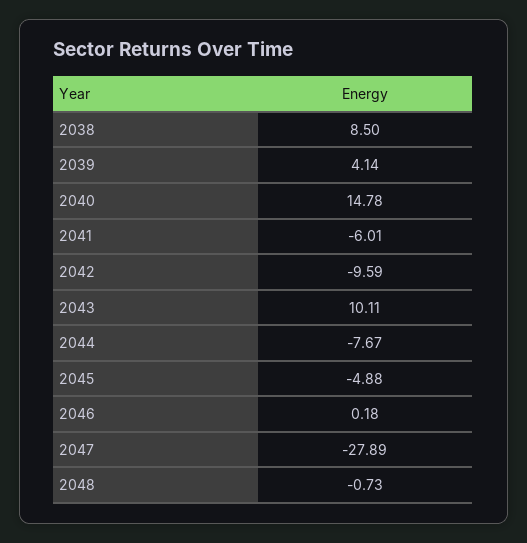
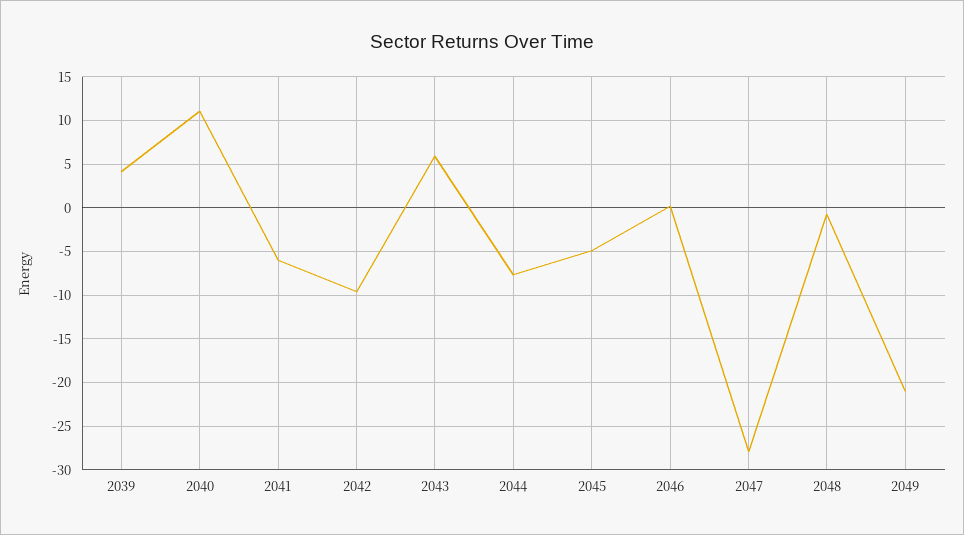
2038: 8.5 -> none
2040: 14.78 -> 11
2043: 10.11 -> 6
2049: none -> -21

